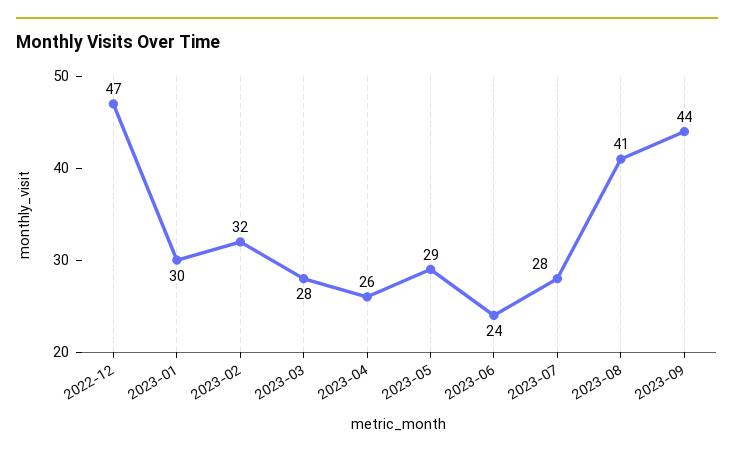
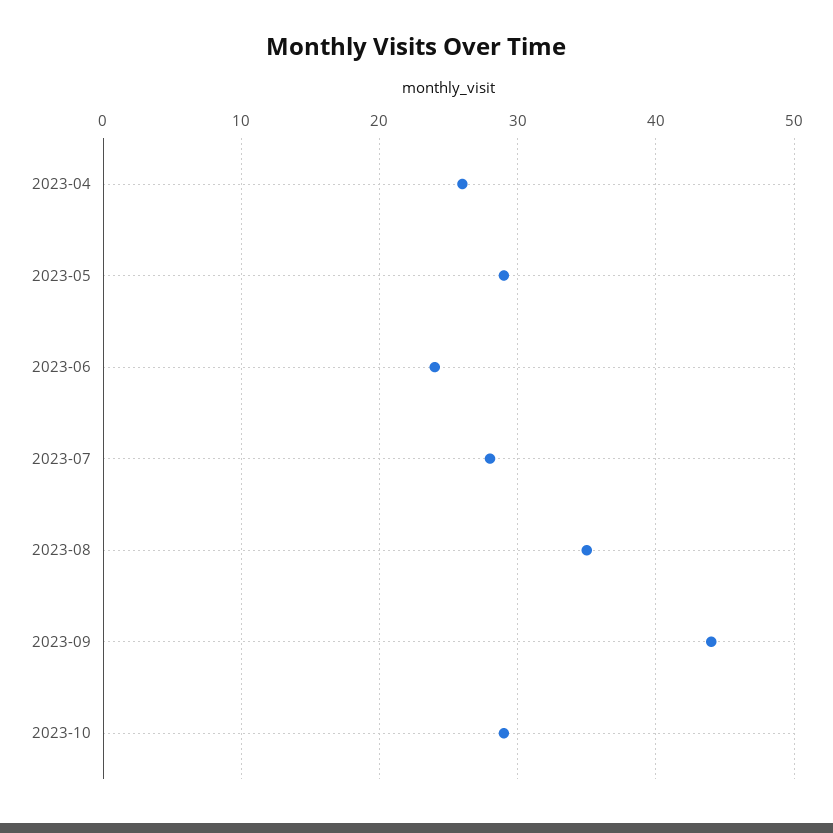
2022-12: 47 -> none
2023-01: 30 -> none
2023-02: 32 -> none
2023-03: 28 -> none
2023-08: 41 -> 35
2023-10: none -> 29

